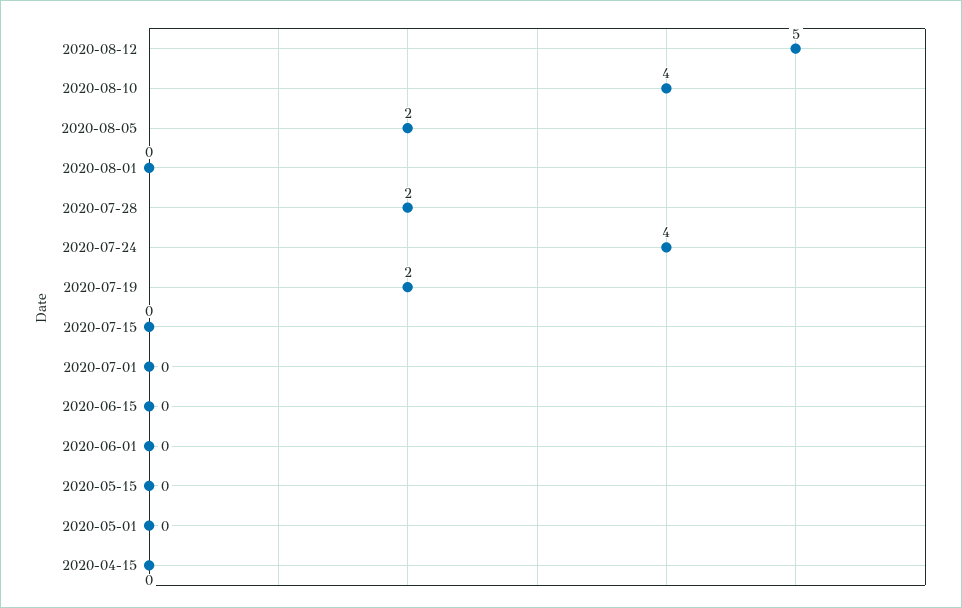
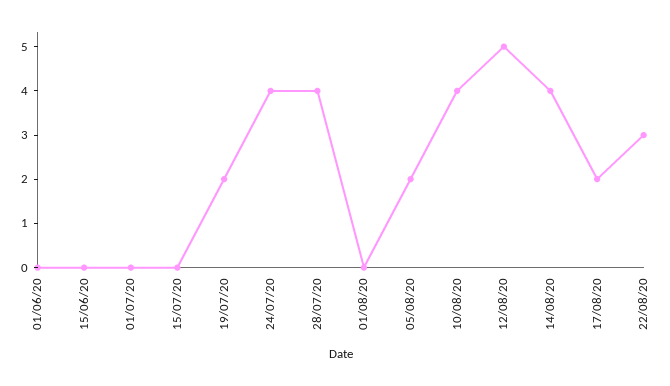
2020-07-28: 2 -> 4
2020-05-15: 0 -> none
2020-05-01: 0 -> none
2020-04-15: 0 -> none
14/08/20: none -> 4
17/08/20: none -> 2
22/08/20: none -> 3

